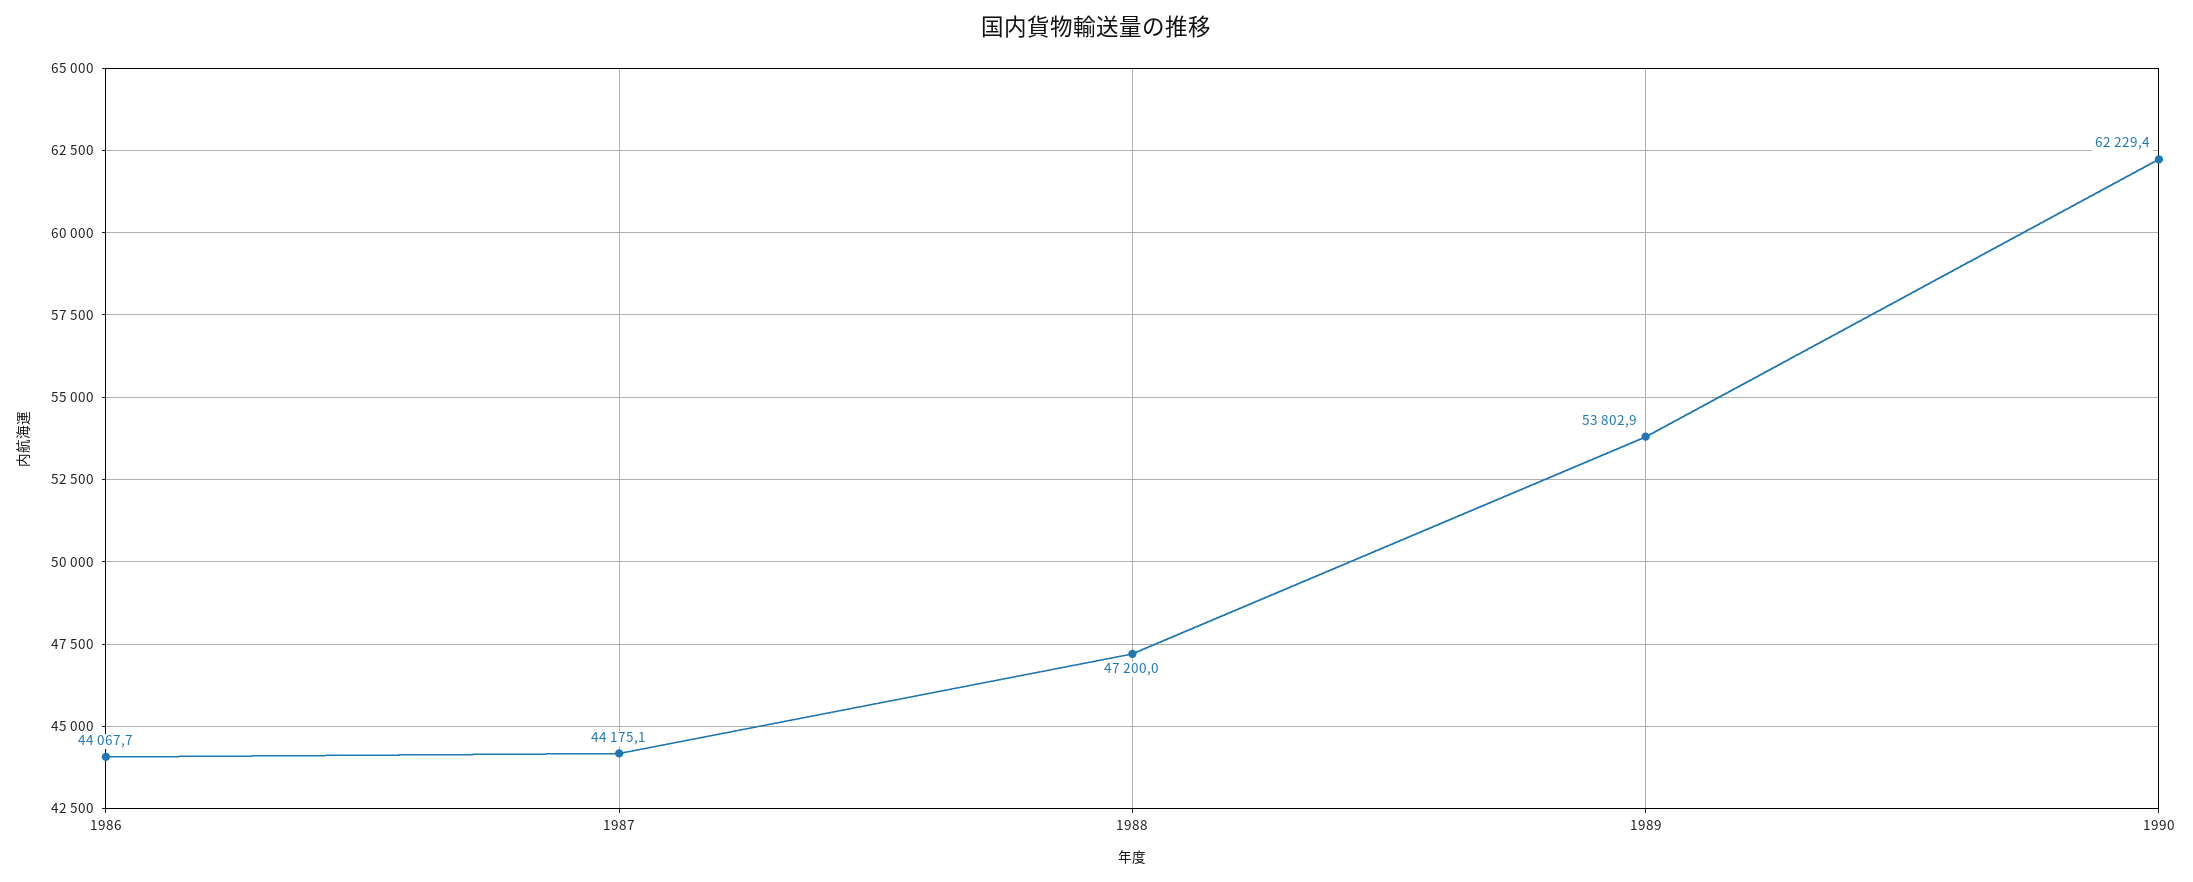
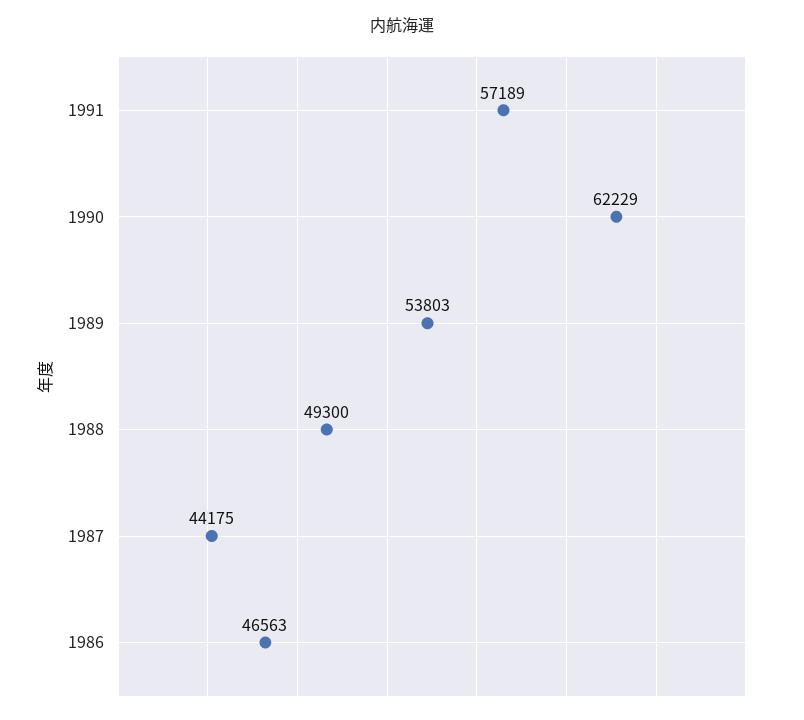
1986: 44067.7 -> 46563
1988: 47200 -> 49300
1991: none -> 57189

